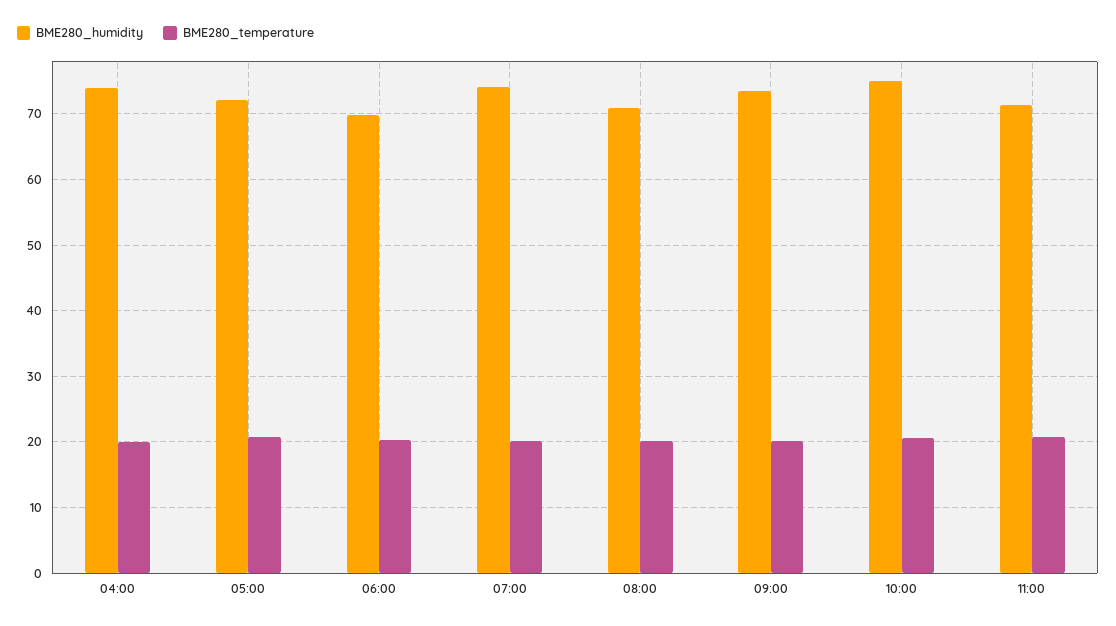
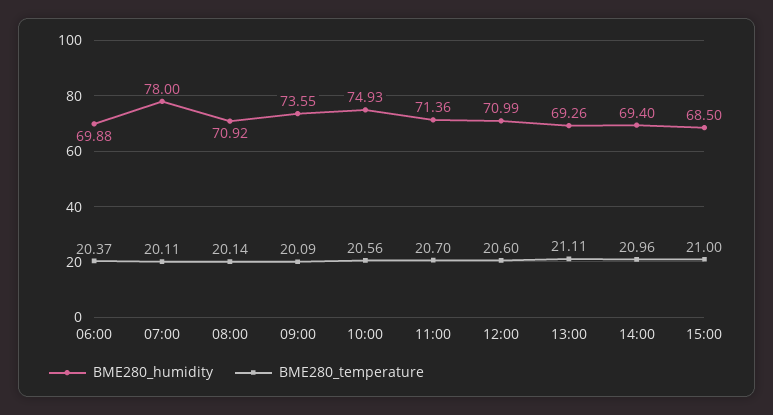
BME280_humidity, 04:00: 74 -> none
BME280_temperature, 04:00: 20 -> none
BME280_humidity, 05:00: 72 -> none
BME280_temperature, 05:00: 21 -> none
BME280_humidity, 07:00: 74 -> 78
BME280_humidity, 12:00: none -> 70.99
BME280_temperature, 12:00: none -> 20.6
BME280_humidity, 13:00: none -> 69.26
BME280_temperature, 13:00: none -> 21.11
BME280_humidity, 14:00: none -> 69.4
BME280_temperature, 14:00: none -> 20.96
BME280_humidity, 15:00: none -> 68.5
BME280_temperature, 15:00: none -> 21

